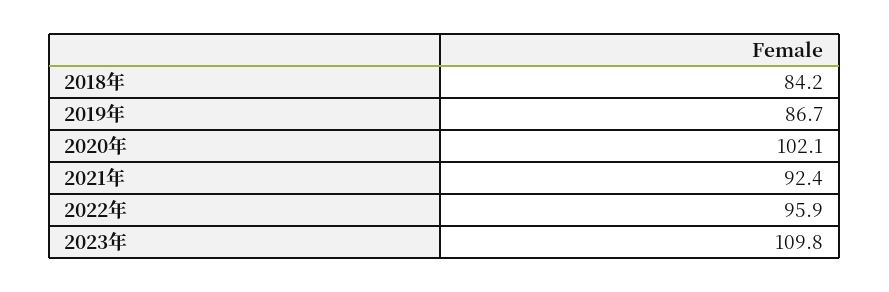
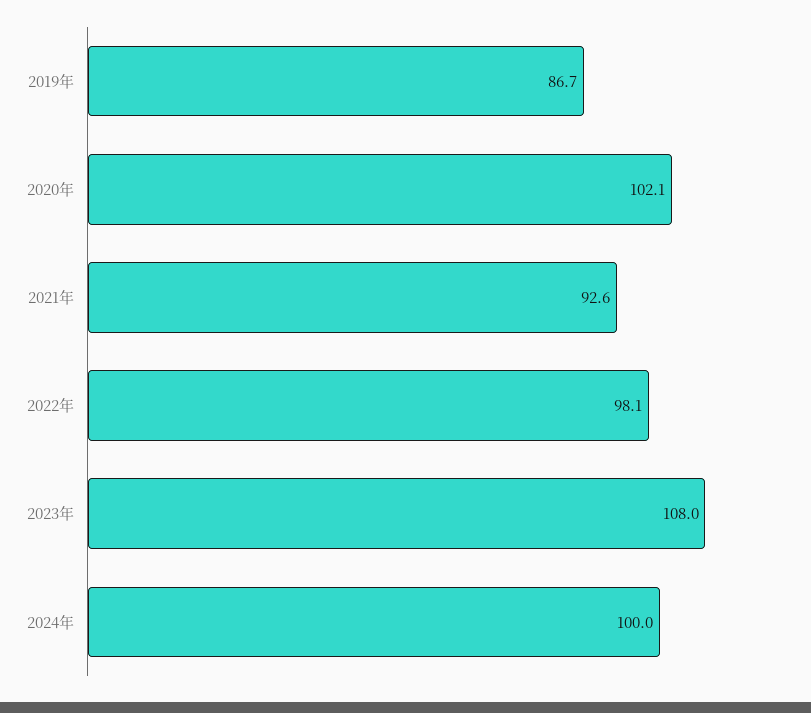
2018年: 84.2 -> none
2021年: 92.4 -> 92.6
2022年: 95.9 -> 98.1
2023年: 109.8 -> 108
2024年: none -> 100

